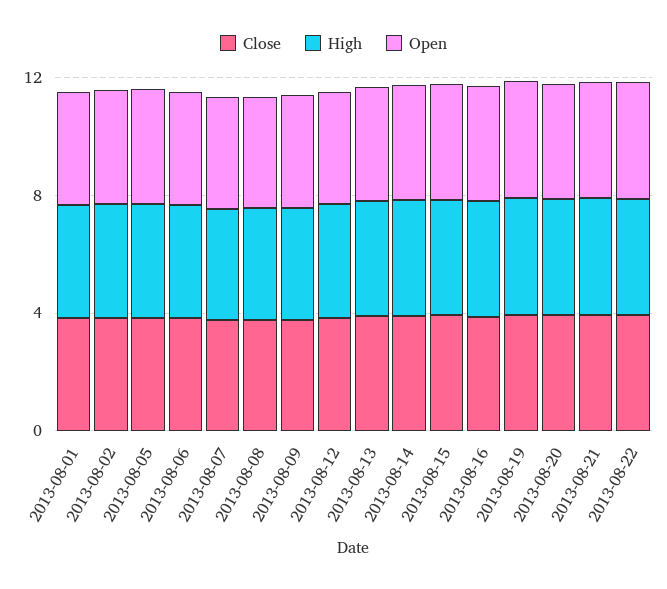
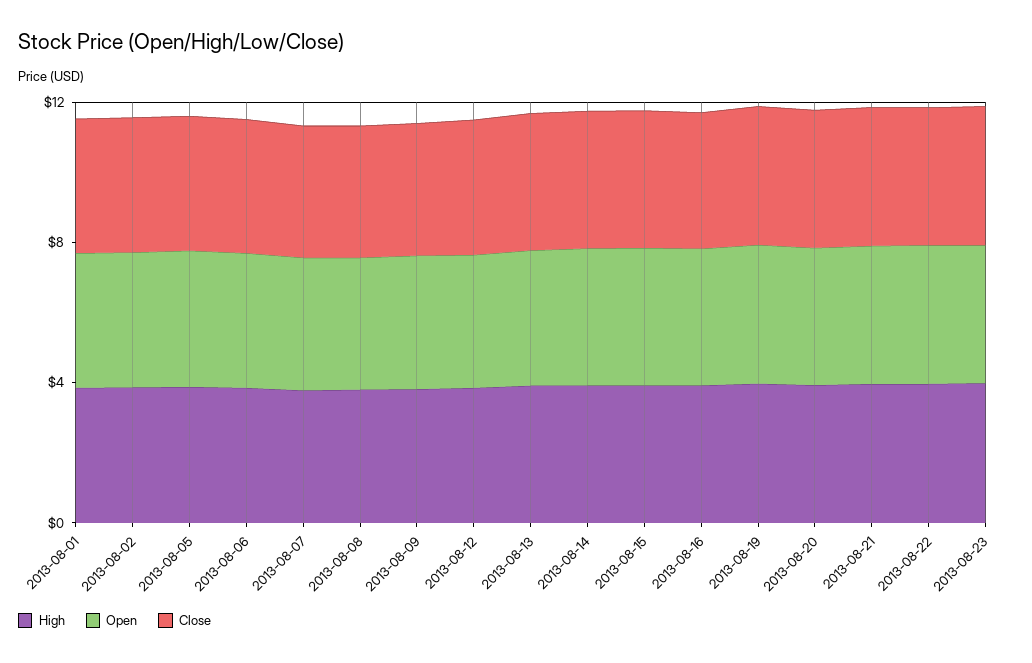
High, 2013-08-23: none -> 4
Open, 2013-08-23: none -> 4
Close, 2013-08-23: none -> 4

